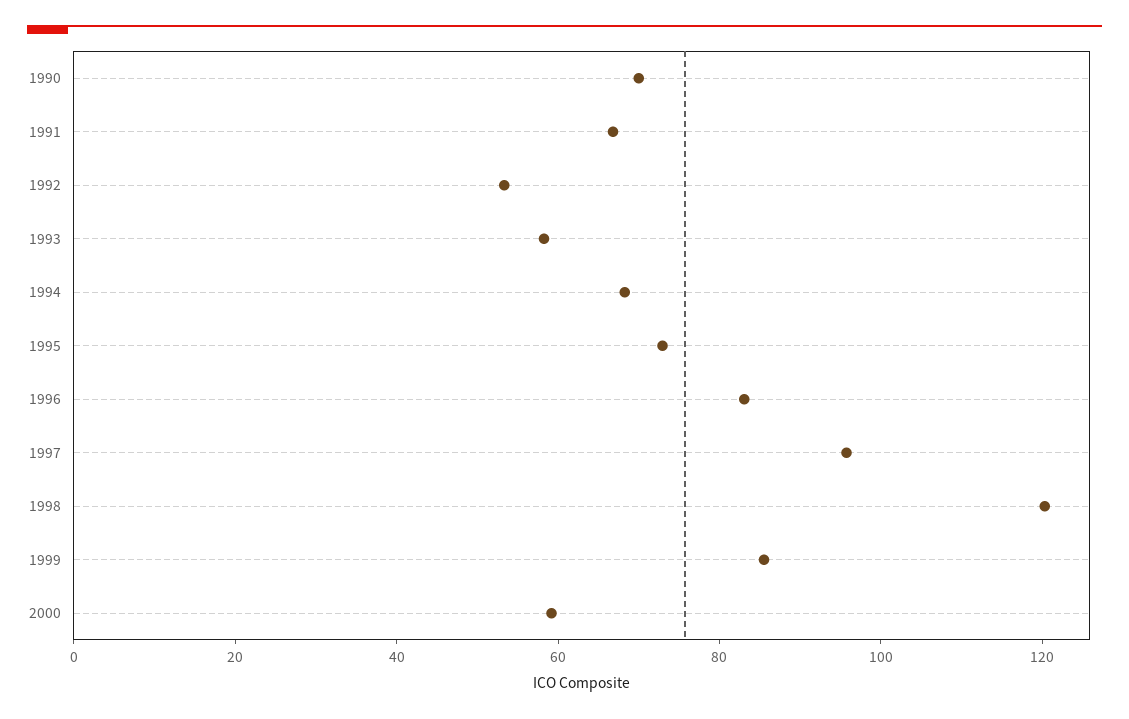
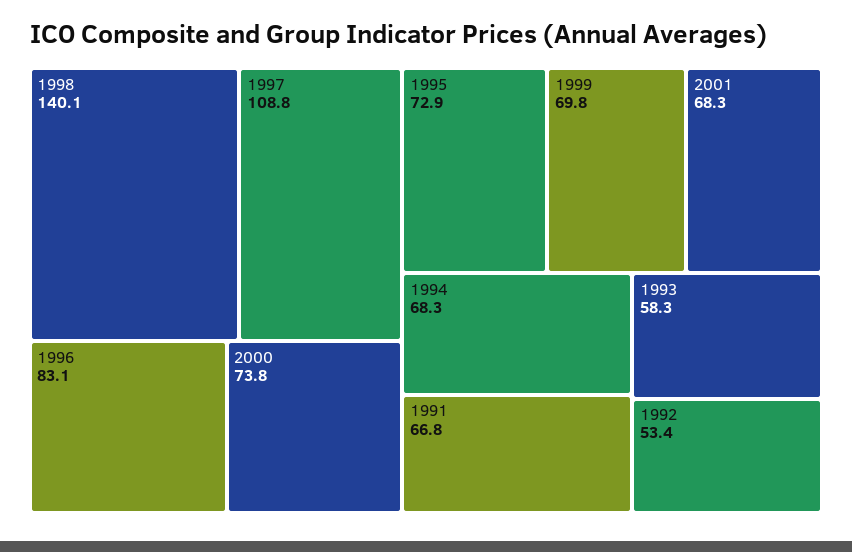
1990: 70 -> none
1997: 95 -> 108.8
1998: 120 -> 140.1
1999: 85 -> 69.8
2000: 60 -> 73.8
2001: none -> 68.3

